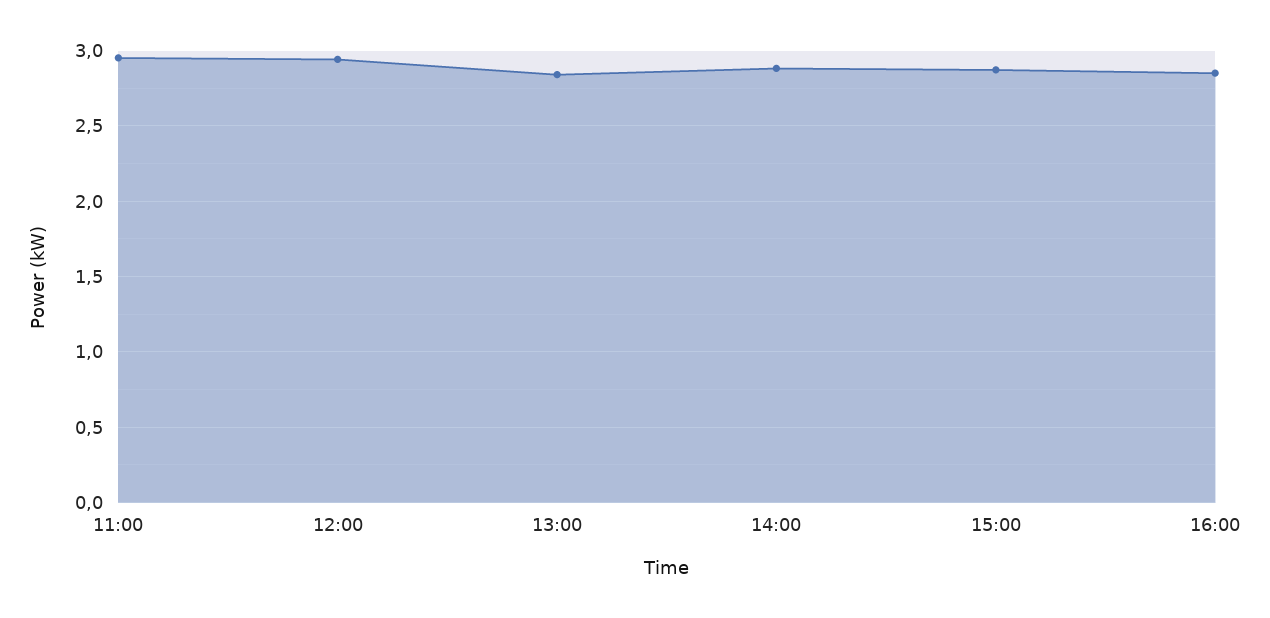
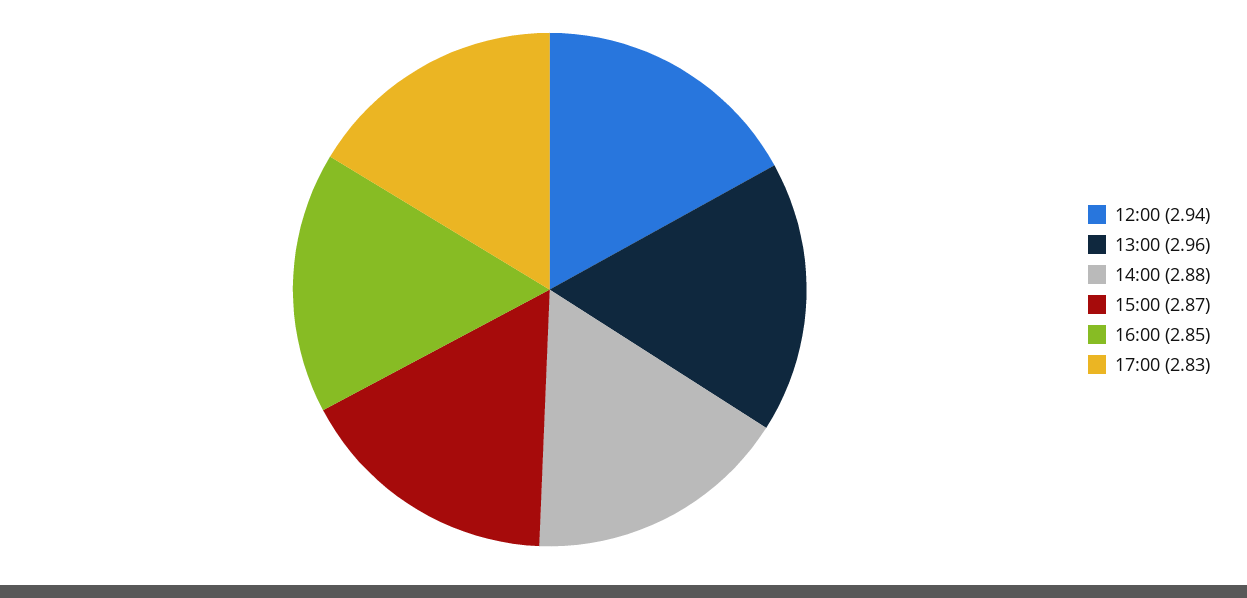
11:00: 2.95 -> none
13:00: 2.85 -> 2.96
17:00: none -> 2.83

